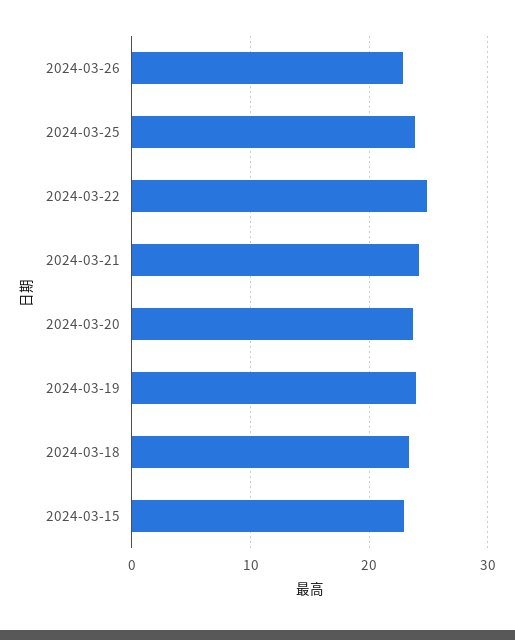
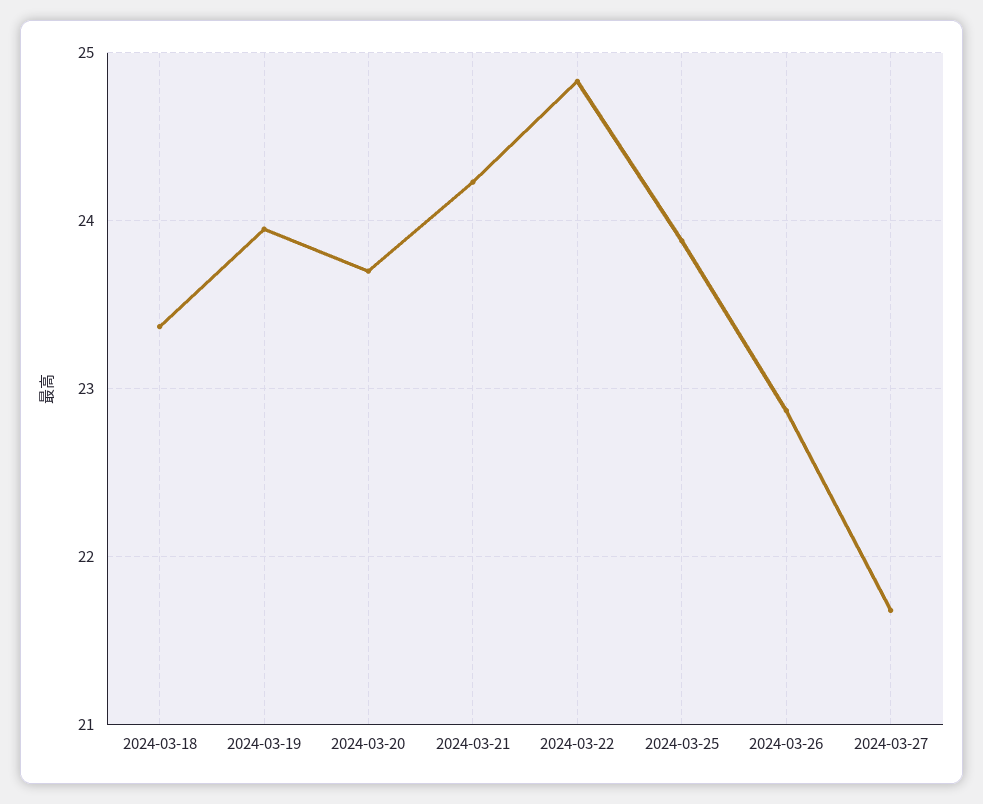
2024-03-15: 23 -> none
2024-03-27: none -> 21.7

